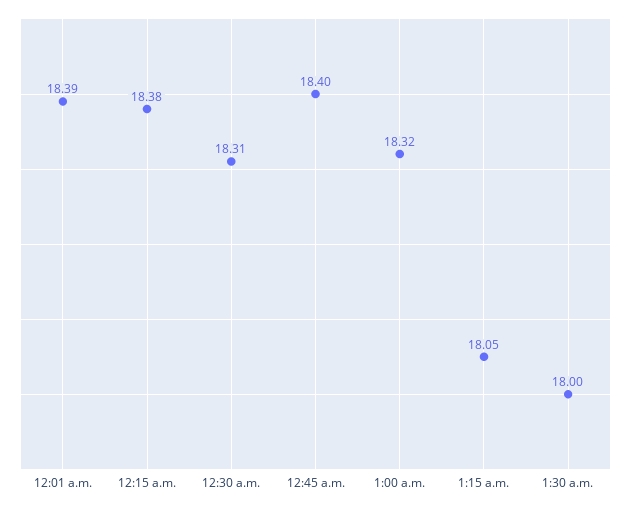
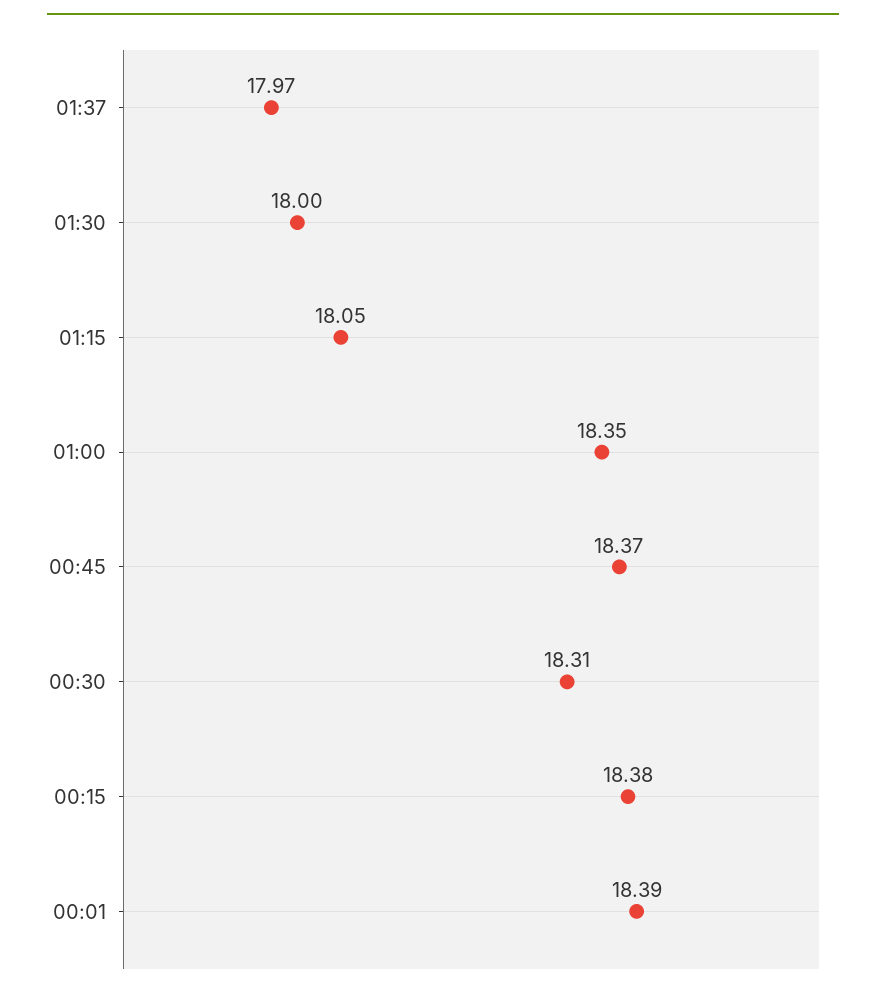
12:45 a.m.: 18.4 -> 18.37
1:00 a.m.: 18.32 -> 18.35
01:37: none -> 17.97

